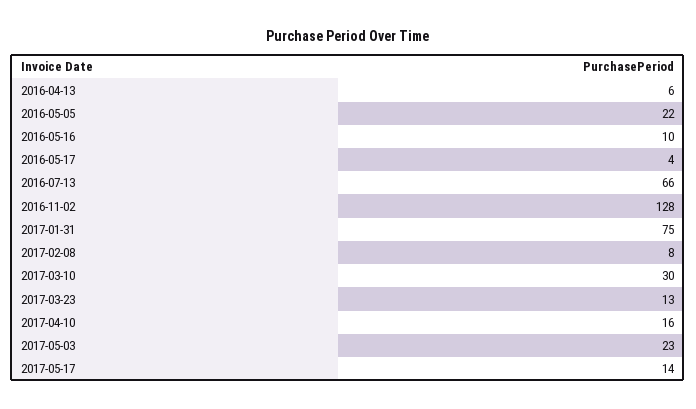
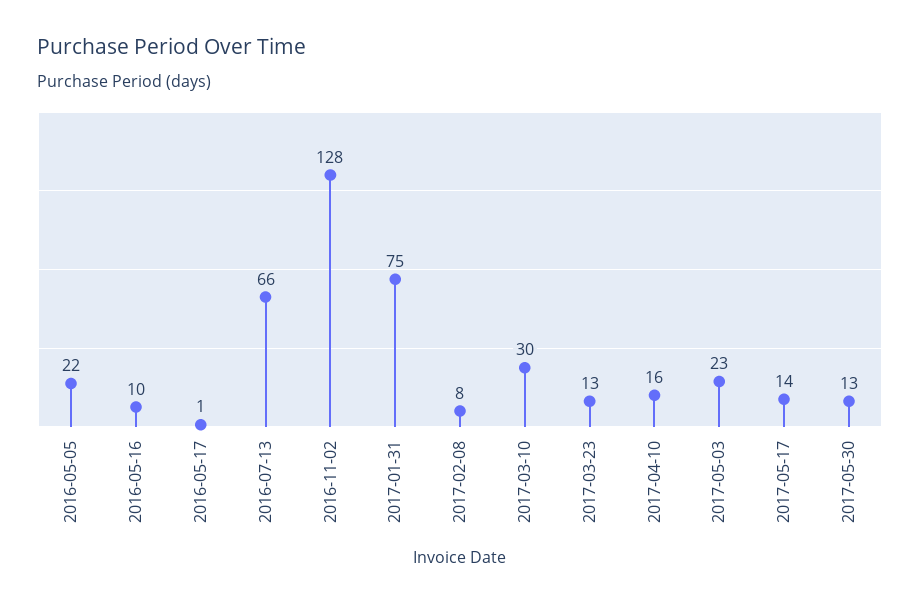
2016-04-13: 6 -> none
2016-05-17: 4 -> 1
2017-05-30: none -> 13

